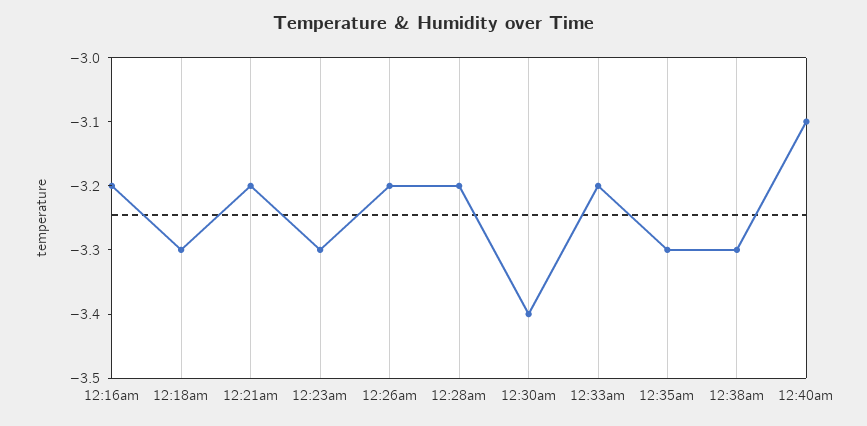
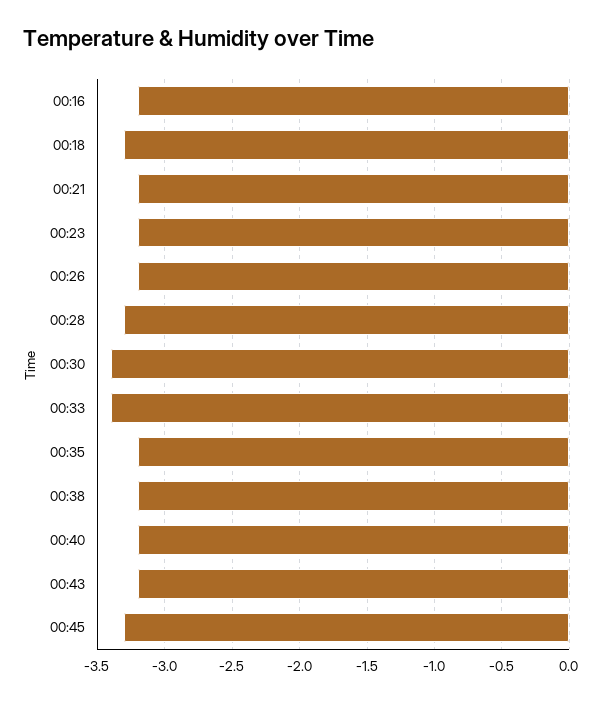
12:23am: -3.3 -> -3.2
12:28am: -3.2 -> -3.3
12:33am: -3.2 -> -3.4
12:35am: -3.3 -> -3.2
12:38am: -3.3 -> -3.2
12:40am: -3.1 -> -3.2
00:43: none -> -3.2
00:45: none -> -3.3

